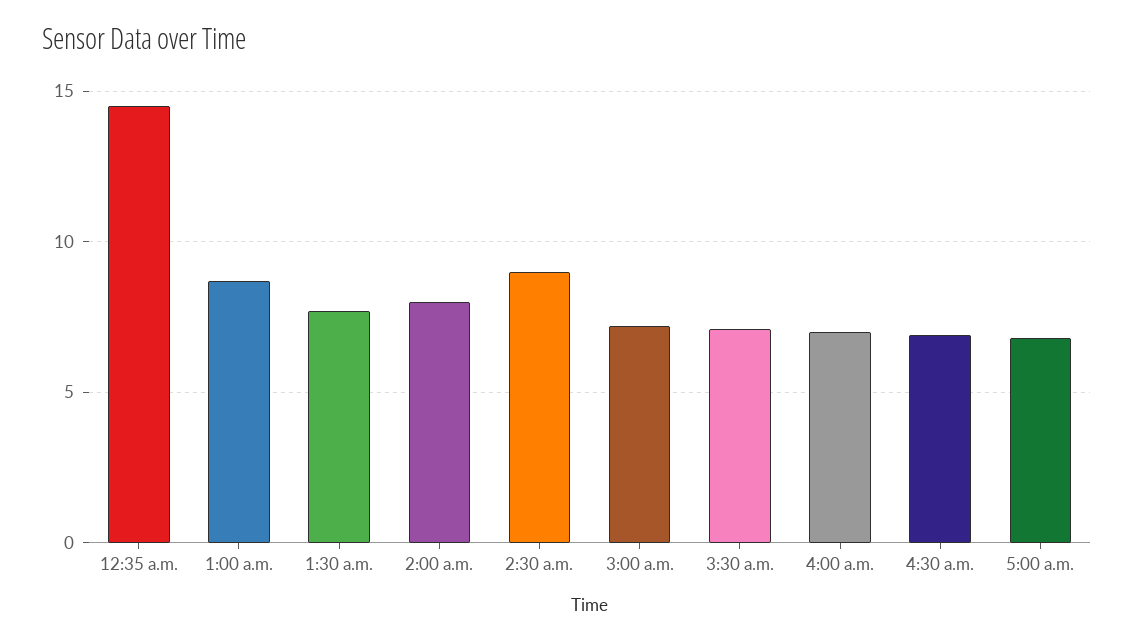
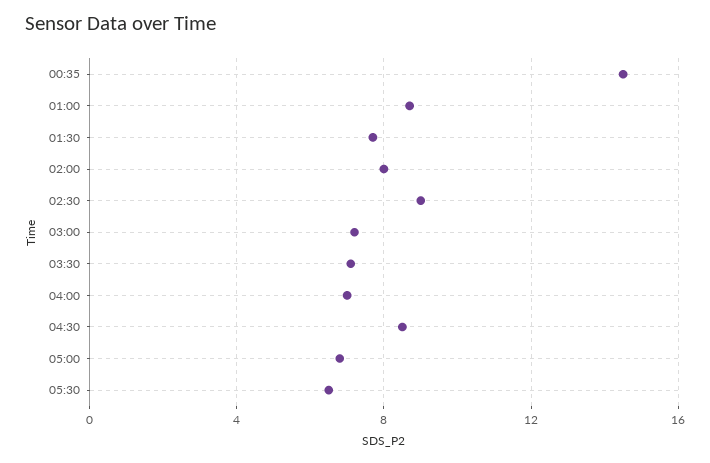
4:30 a.m.: 7 -> 8.5
05:30: none -> 6.5

